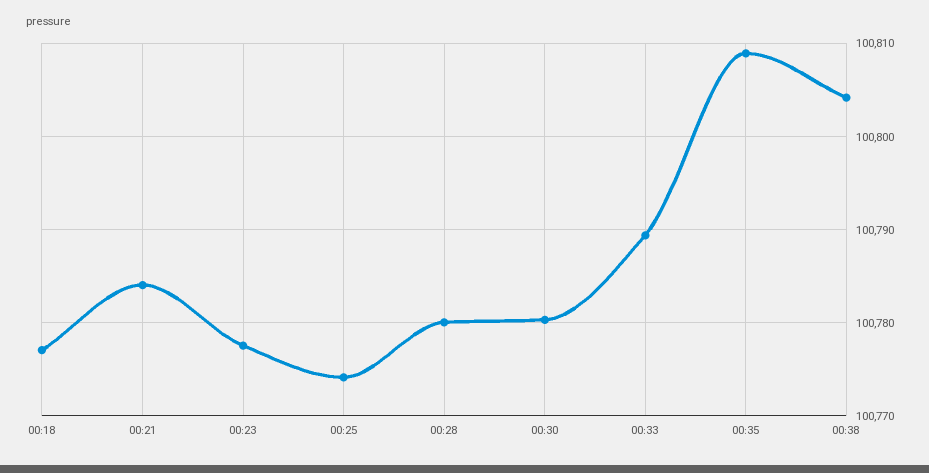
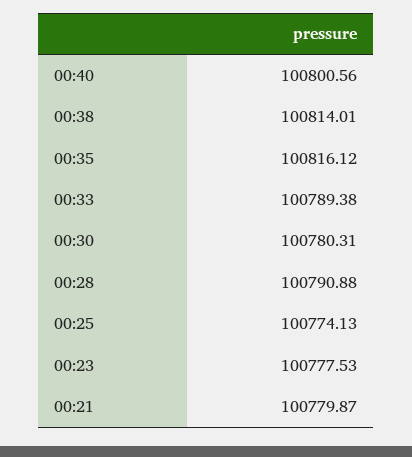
00:18: 100777 -> none
00:21: 100784 -> 100779.87
00:28: 100780 -> 100790.88
00:35: 100809 -> 100816.12
00:38: 100804 -> 100814.01
00:40: none -> 100800.56

